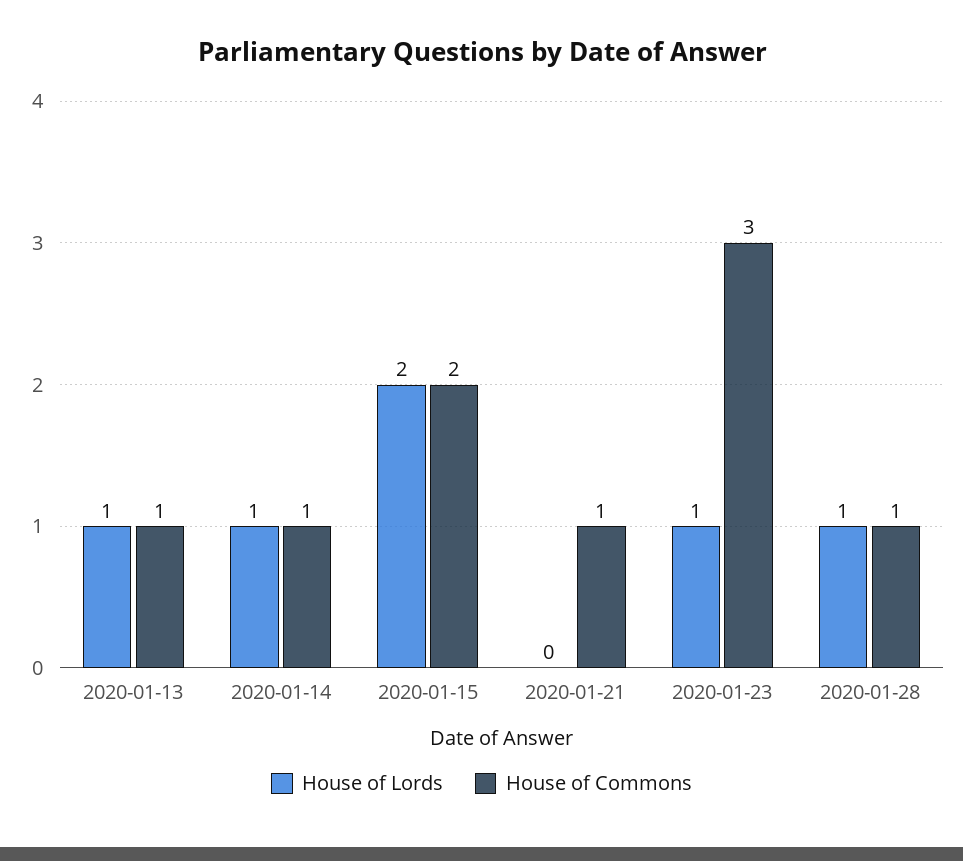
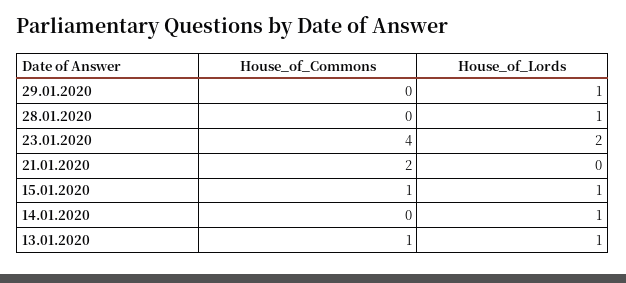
House of Commons, 2020-01-14: 1 -> 0
House of Lords, 2020-01-15: 2 -> 1
House of Commons, 2020-01-15: 2 -> 1
House of Commons, 2020-01-21: 1 -> 2
House of Lords, 2020-01-23: 1 -> 2
House of Commons, 2020-01-23: 3 -> 4
House of Commons, 2020-01-28: 1 -> 0
House of Commons, 29.01.2020: none -> 0
House of Lords, 29.01.2020: none -> 1

